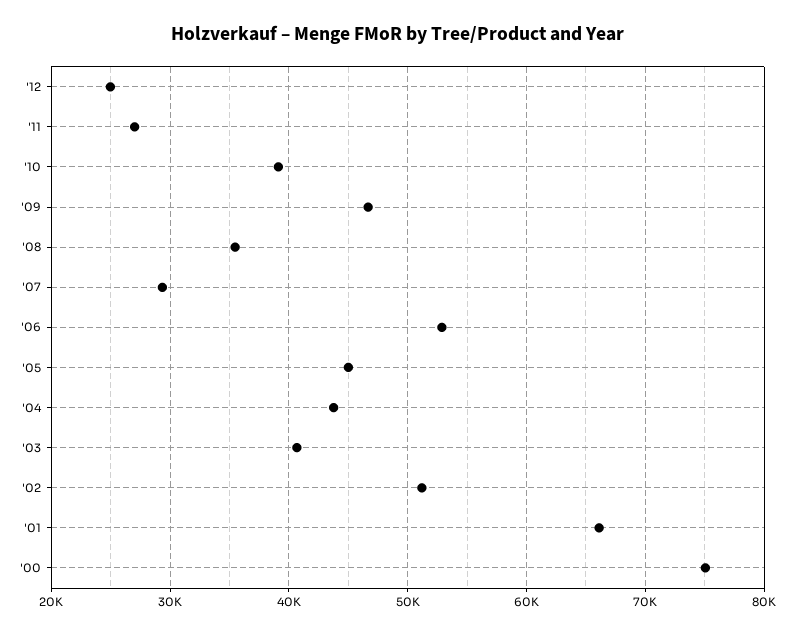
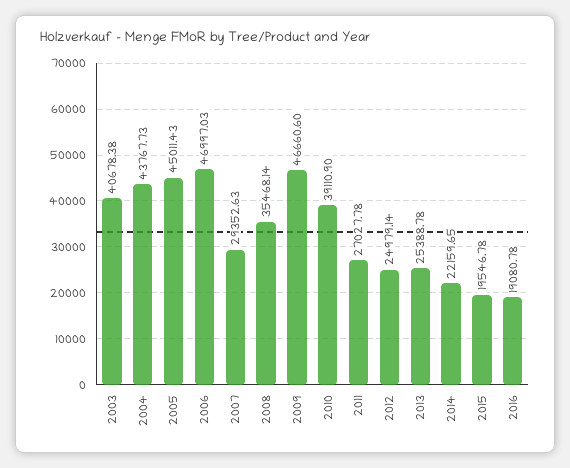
'06: 53000 -> 46997.03
'02: 51000 -> none
'01: 66000 -> none
'00: 75000 -> none
2013: none -> 25388.78
2014: none -> 22159.65
2015: none -> 19546.78
2016: none -> 19080.78

